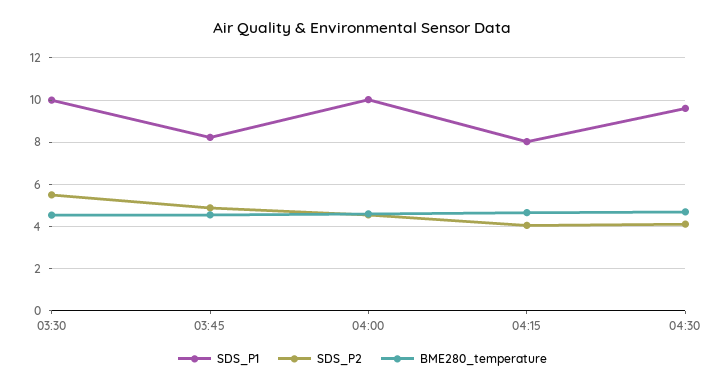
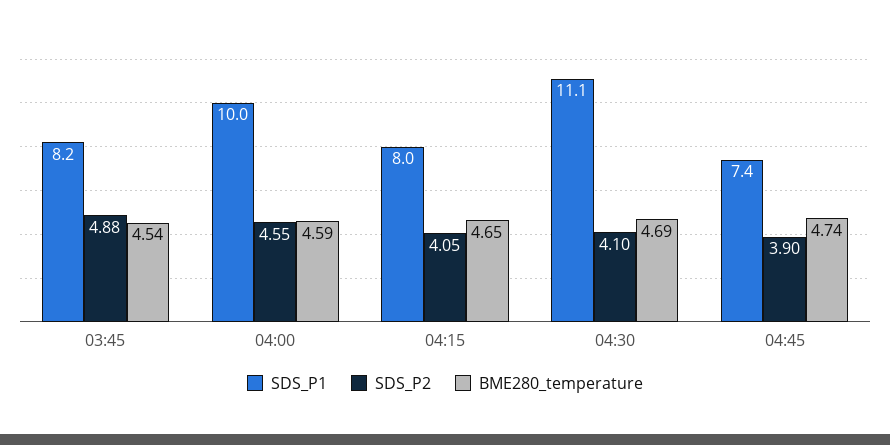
SDS_P1, 03:30: 10 -> none
SDS_P2, 03:30: 5.5 -> none
BME280_temperature, 03:30: 4.5 -> none
SDS_P1, 04:30: 9.5 -> 11.1
SDS_P1, 04:45: none -> 7.4
SDS_P2, 04:45: none -> 3.9
BME280_temperature, 04:45: none -> 4.74

